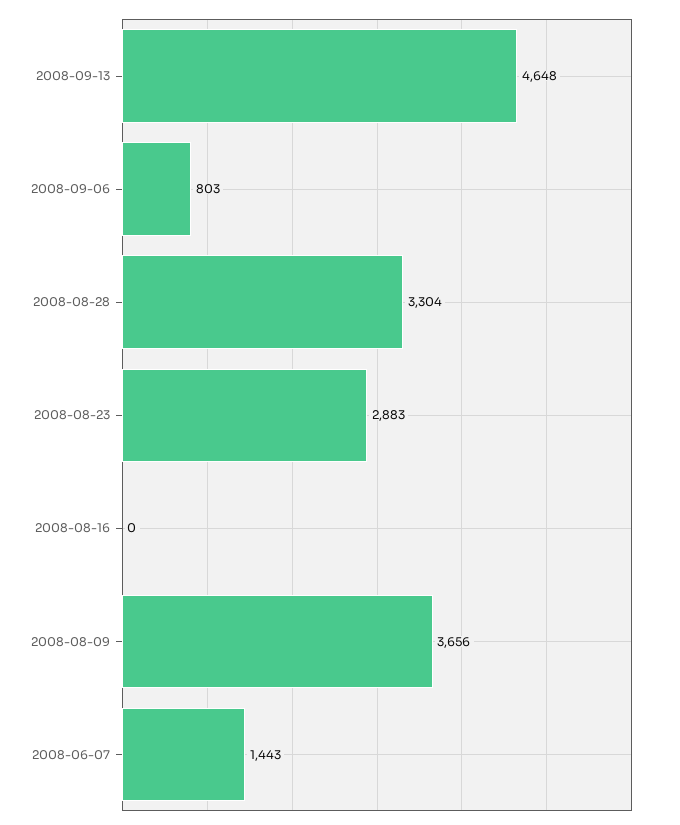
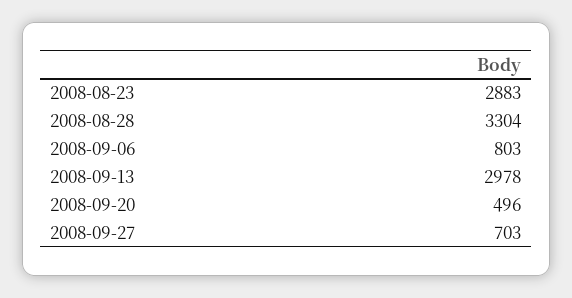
2008-09-13: 4648 -> 2978
2008-08-16: 0 -> none
2008-08-09: 3656 -> none
2008-06-07: 1443 -> none
2008-09-20: none -> 496
2008-09-27: none -> 703

